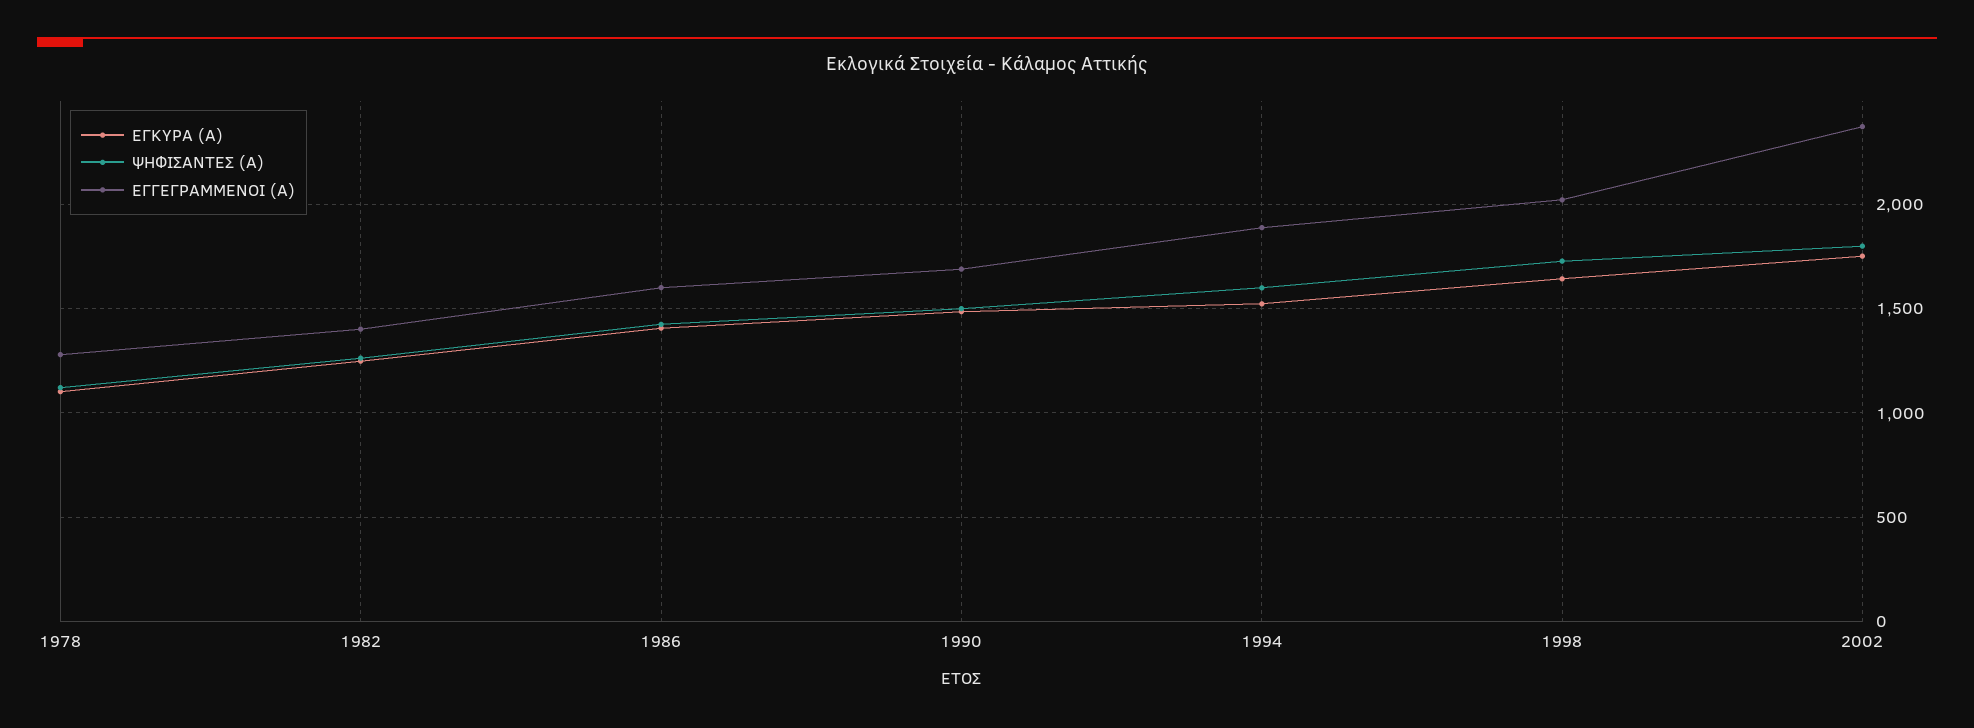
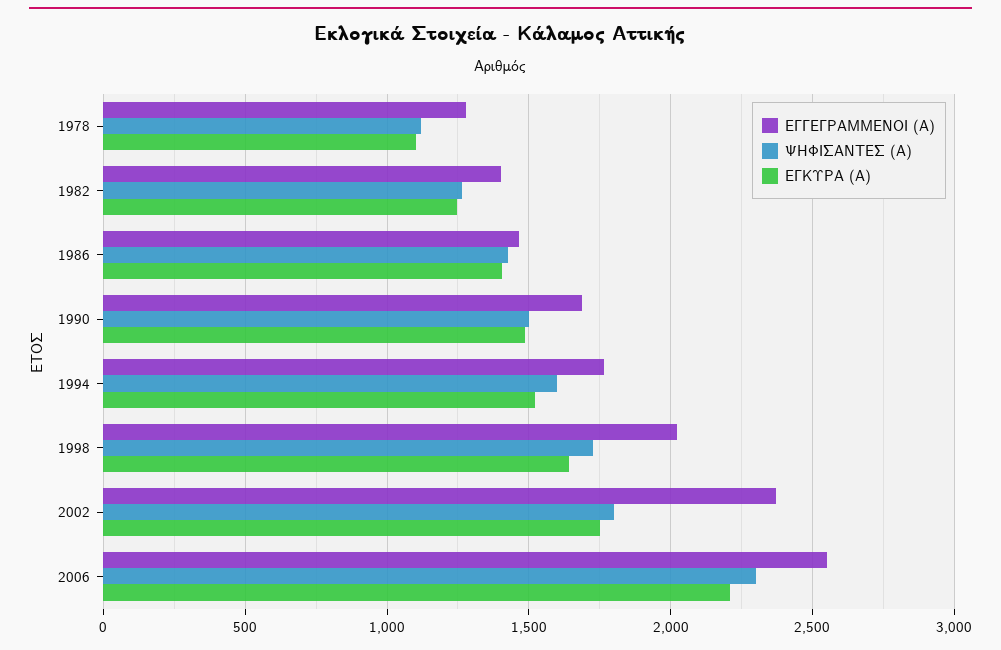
ΕΓΓΕΓΡΑΜΜΕΝΟΙ (Α), 1986: 1600 -> 1450
ΕΓΓΕΓΡΑΜΜΕΝΟΙ (Α), 1994: 1900 -> 1750
ΕΓΓΕΓΡΑΜΜΕΝΟΙ (Α), 2006: none -> 2550
ΨΗΦΙΣΑΝΤΕΣ (Α), 2006: none -> 2300
ΕΓΚΥΡΑ (Α), 2006: none -> 2200

